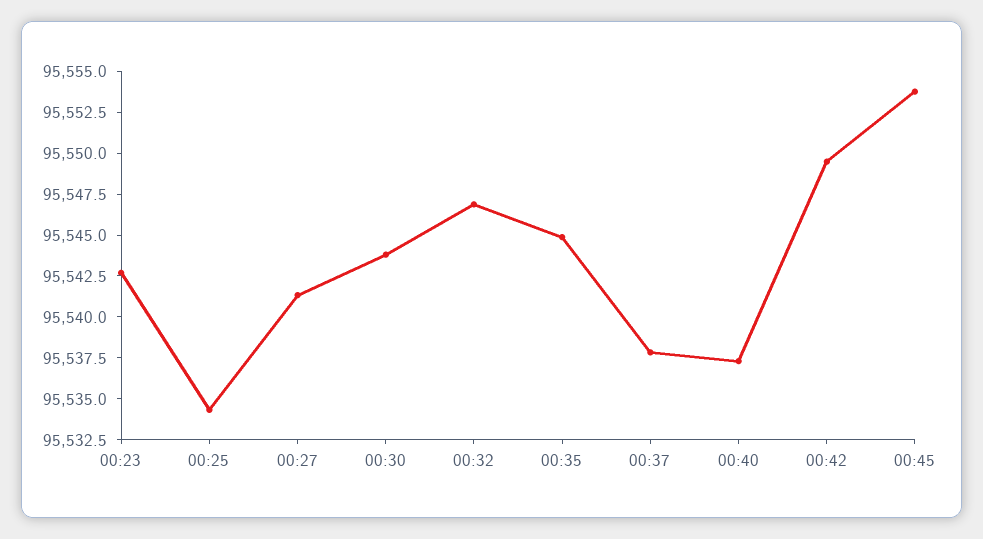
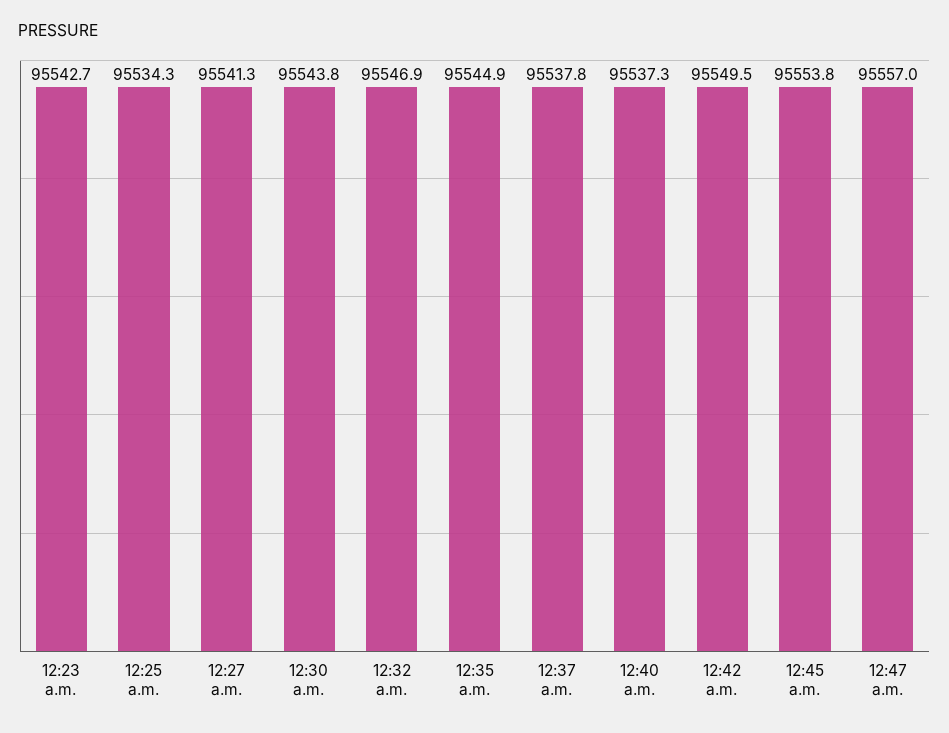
12:47 a.m.: none -> 95557

